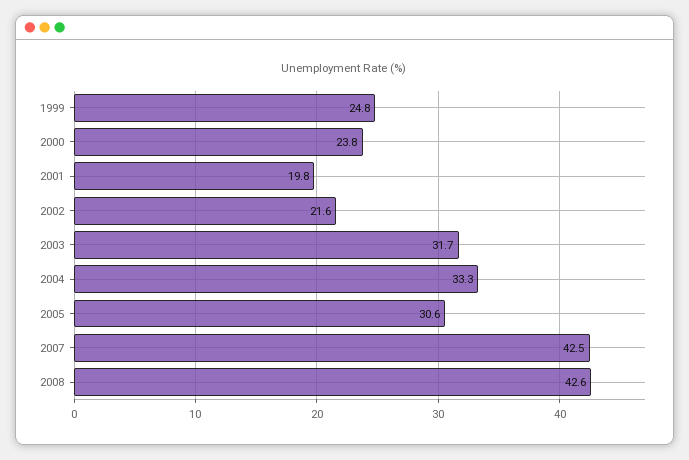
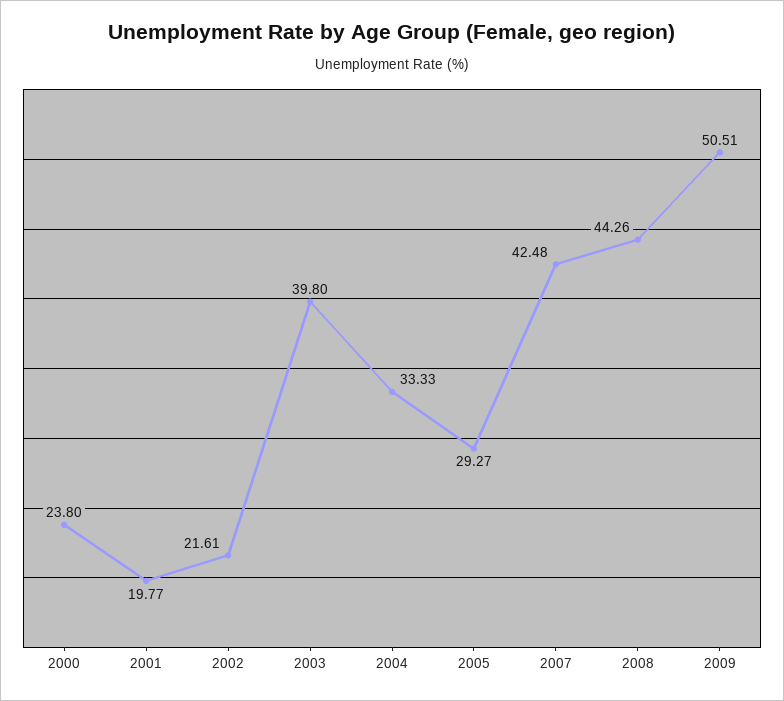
1999: 24.8 -> none
2003: 31.7 -> 39.8
2005: 30.6 -> 29.27
2008: 42.6 -> 44.26
2009: none -> 50.51

